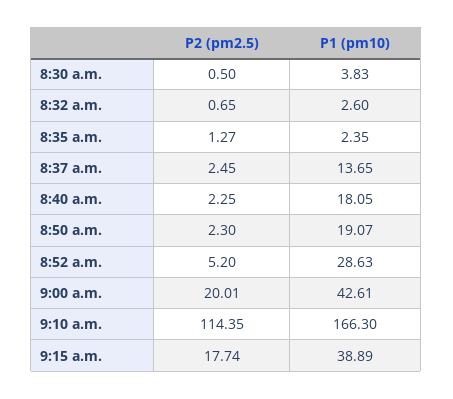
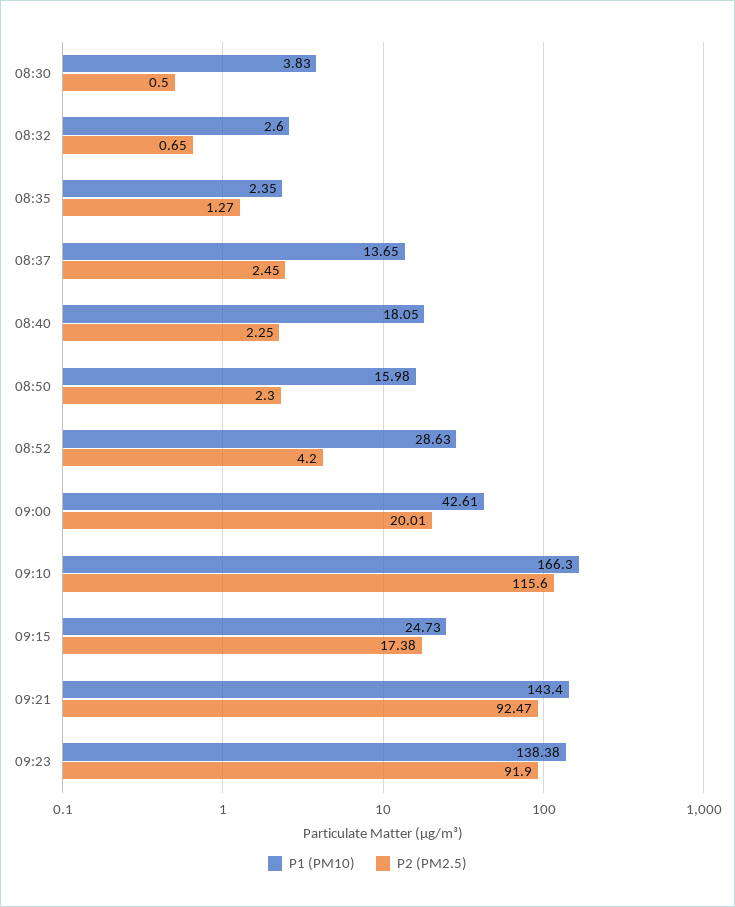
P1 (pm10), 8:50 a.m.: 19.07 -> 15.98
P2 (pm2.5), 8:52 a.m.: 5.2 -> 4.2
P2 (pm2.5), 9:10 a.m.: 114.35 -> 115.6
P2 (pm2.5), 9:15 a.m.: 17.74 -> 17.38
P1 (pm10), 9:15 a.m.: 38.89 -> 24.73
P1 (pm10), 09:21: none -> 143.4
P2 (pm2.5), 09:21: none -> 92.47
P1 (pm10), 09:23: none -> 138.38
P2 (pm2.5), 09:23: none -> 91.9

